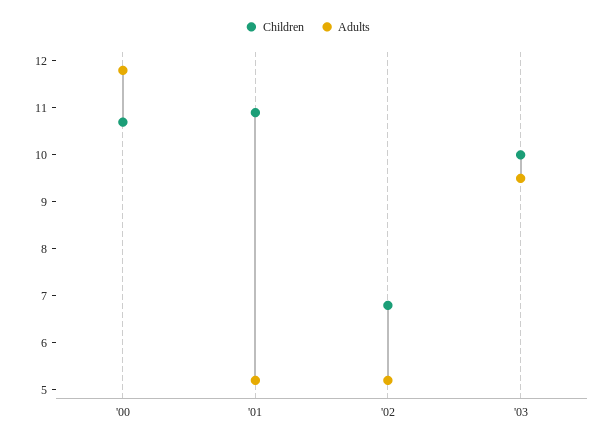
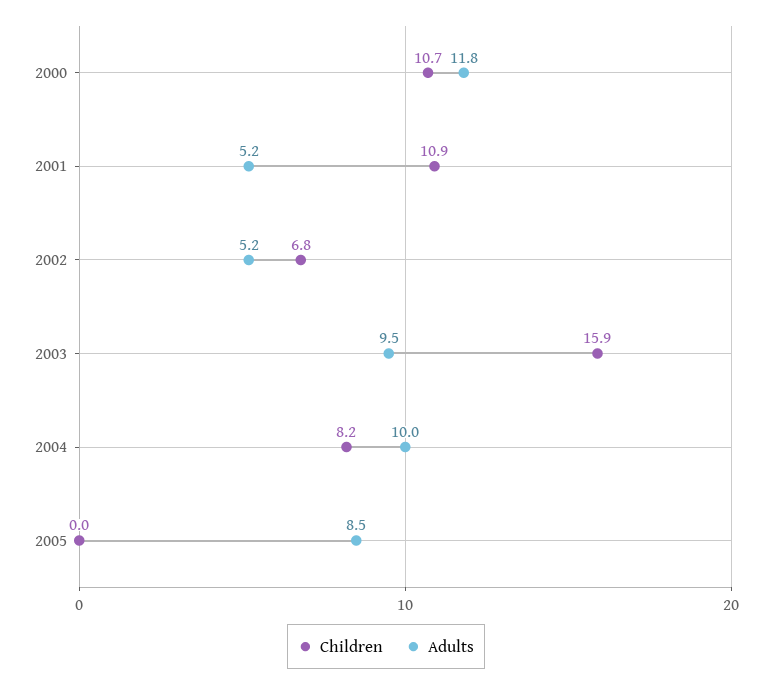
Children, '03: 10 -> 15.9
Children, 2004: none -> 8.2
Adults, 2004: none -> 10
Children, 2005: none -> 0
Adults, 2005: none -> 8.5

